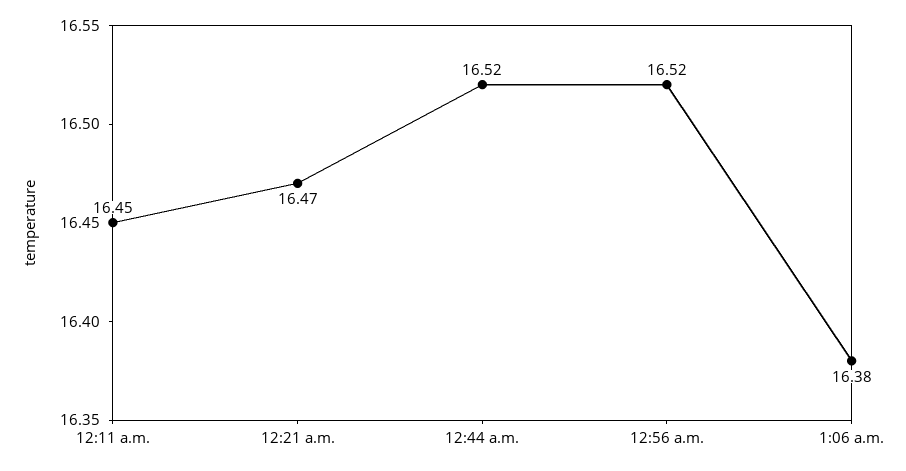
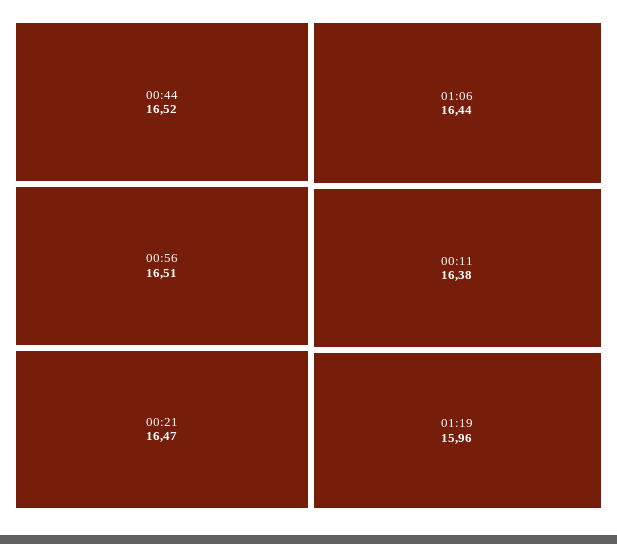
12:11 a.m.: 16.45 -> 16.38
12:56 a.m.: 16.52 -> 16.51
1:06 a.m.: 16.38 -> 16.44
01:19: none -> 15.96

